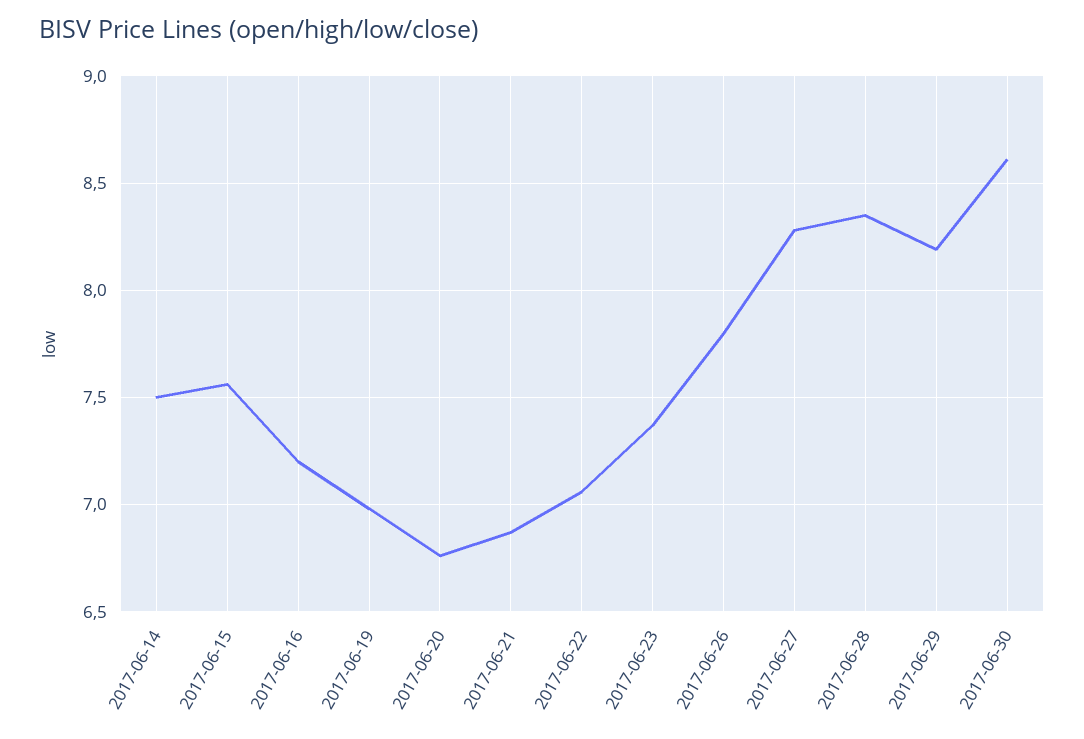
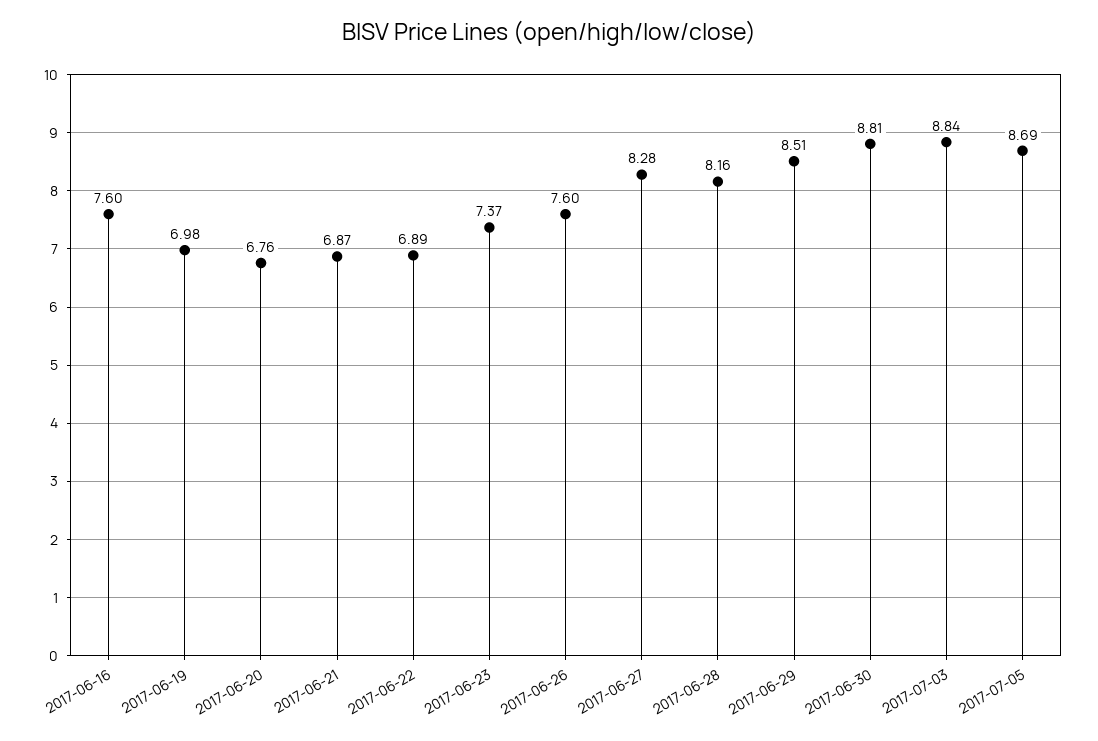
2017-06-14: 7.5 -> none
2017-06-15: 7.55 -> none
2017-06-16: 7.2 -> 7.6
2017-06-22: 7.05 -> 6.89
2017-06-26: 7.8 -> 7.6
2017-06-28: 8.35 -> 8.16
2017-06-29: 8.2 -> 8.51
2017-06-30: 8.6 -> 8.81
2017-07-03: none -> 8.84
2017-07-05: none -> 8.69

